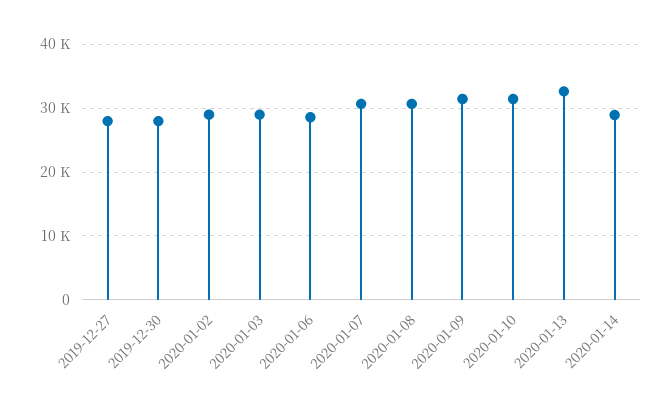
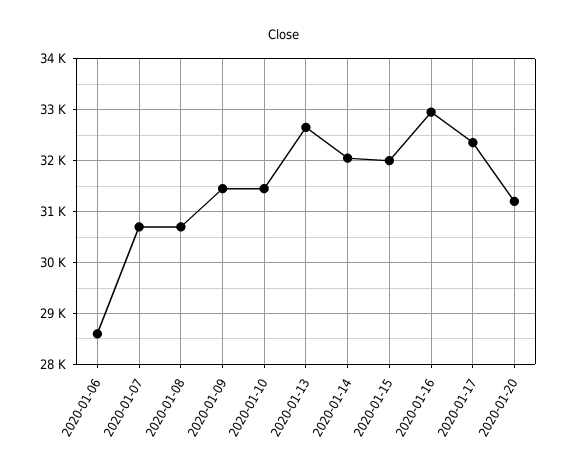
2019-12-27: 28000 -> none
2019-12-30: 28000 -> none
2020-01-02: 29000 -> none
2020-01-03: 29000 -> none
2020-01-14: 29000 -> 32000
2020-01-15: none -> 32000
2020-01-16: none -> 33000
2020-01-17: none -> 32400
2020-01-20: none -> 31200

